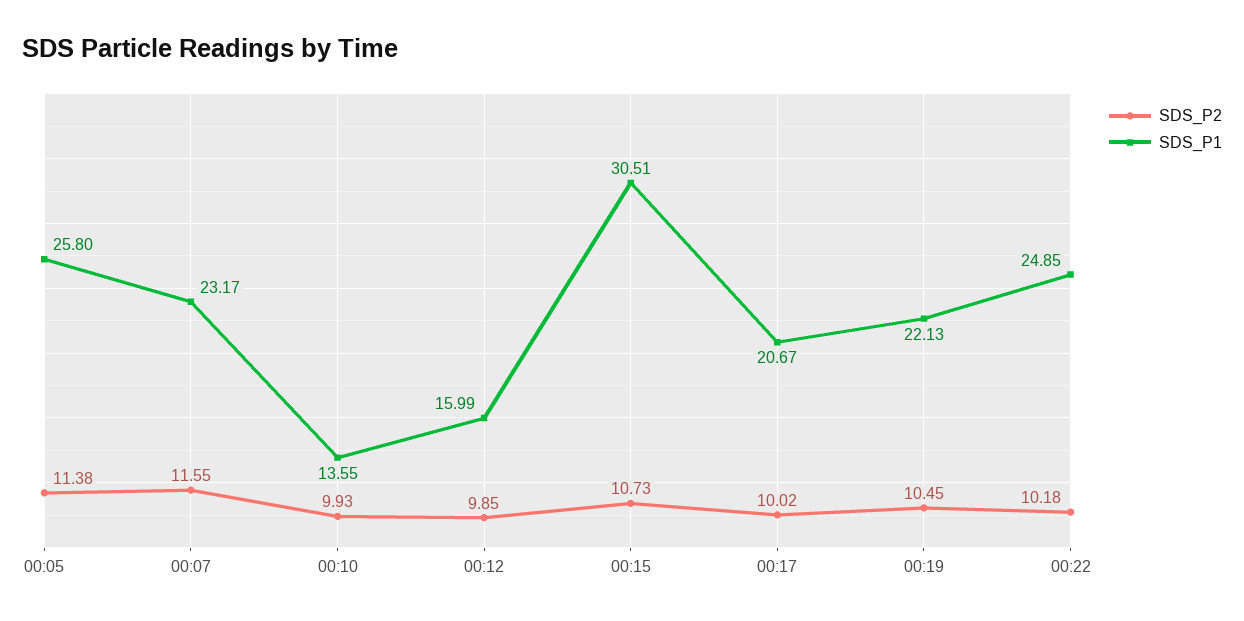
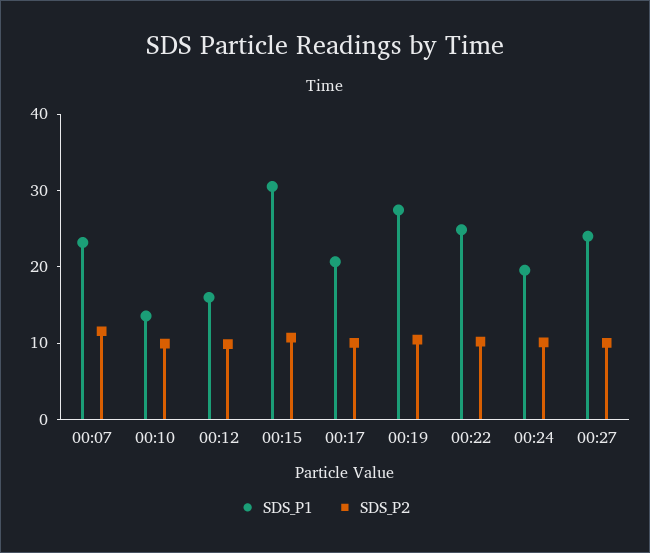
SDS_P2, 00:05: 11.38 -> none
SDS_P1, 00:05: 25.8 -> none
SDS_P1, 00:19: 22.13 -> 28
SDS_P1, 00:24: none -> 20
SDS_P2, 00:24: none -> 10
SDS_P1, 00:27: none -> 24
SDS_P2, 00:27: none -> 10

